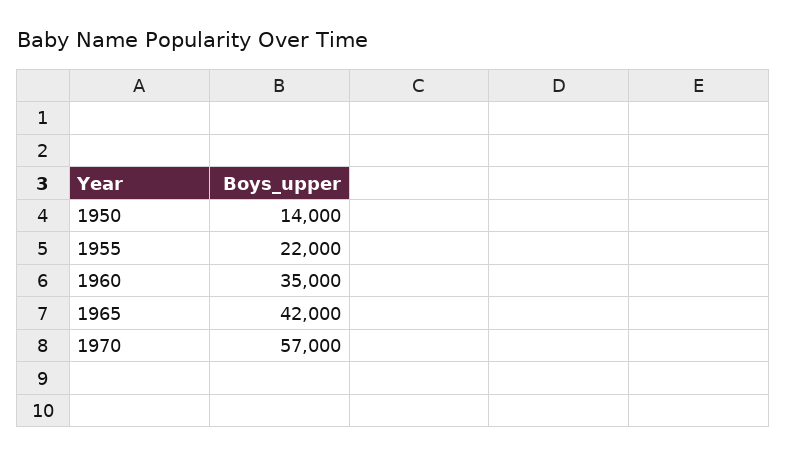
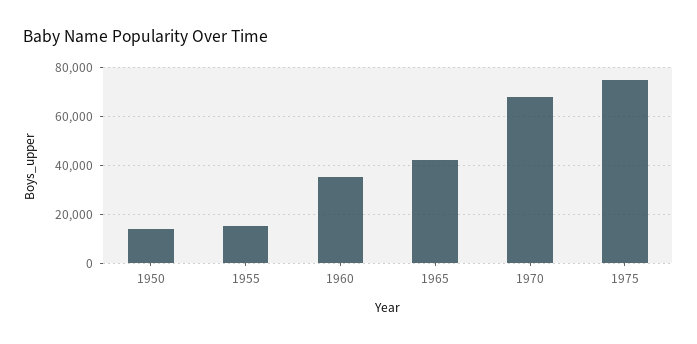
1955: 22000 -> 15000
1970: 57000 -> 67500
1975: none -> 75000

